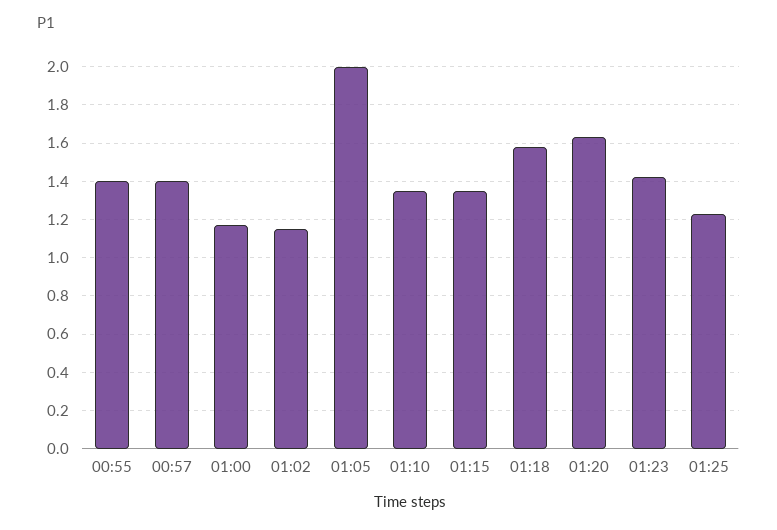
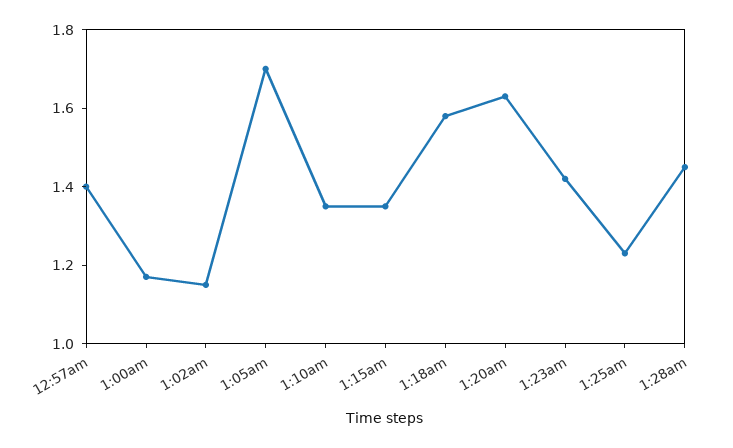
00:55: 1.4 -> none
01:05: 2 -> 1.7
1:28am: none -> 1.45

